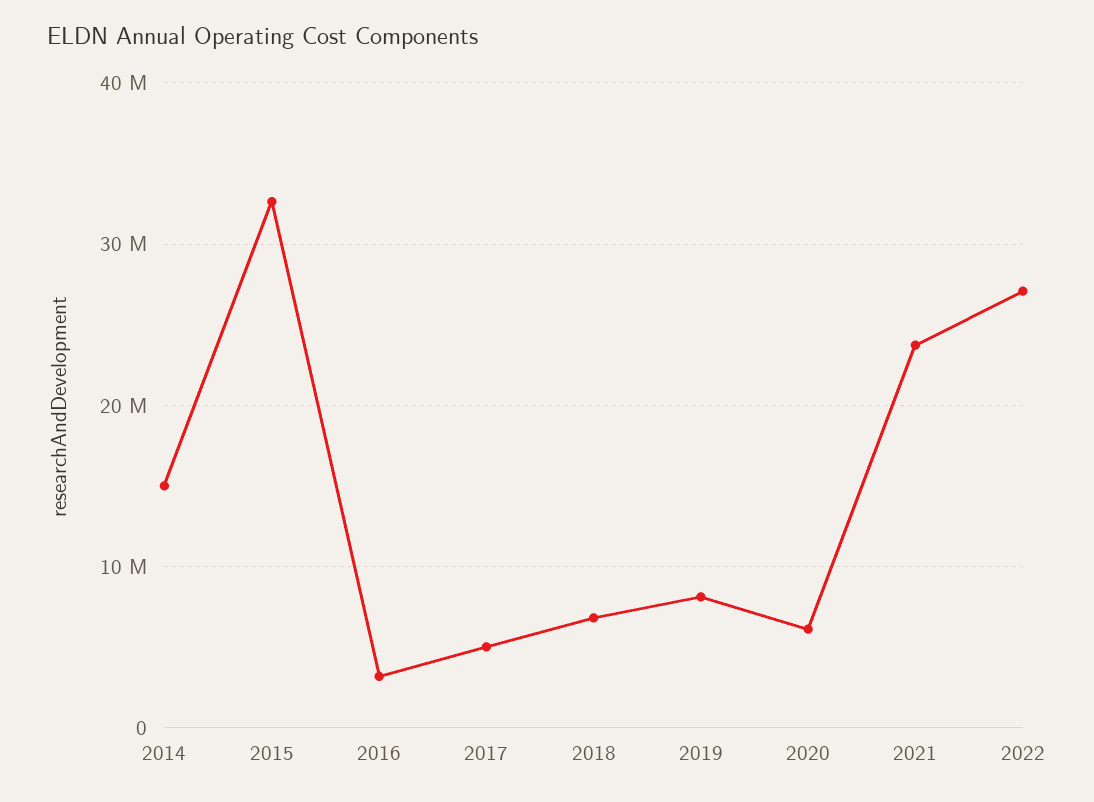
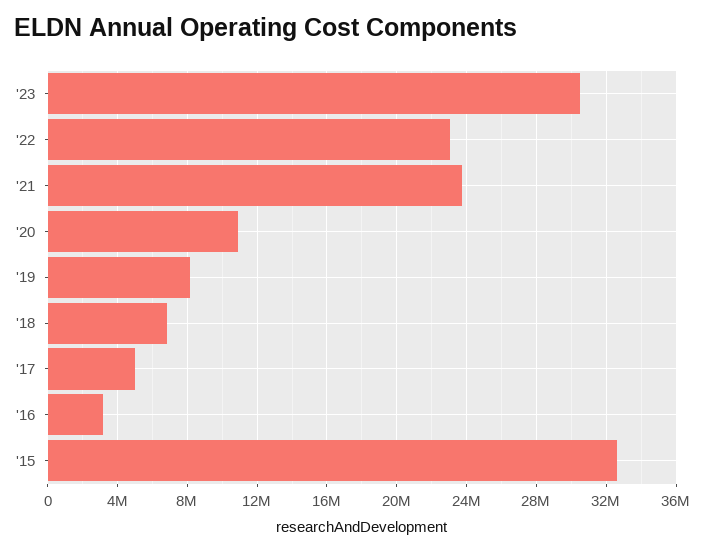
2014: 15000000 -> none
2020: 6000000 -> 11000000
2022: 27000000 -> 23000000
'23: none -> 30500000

